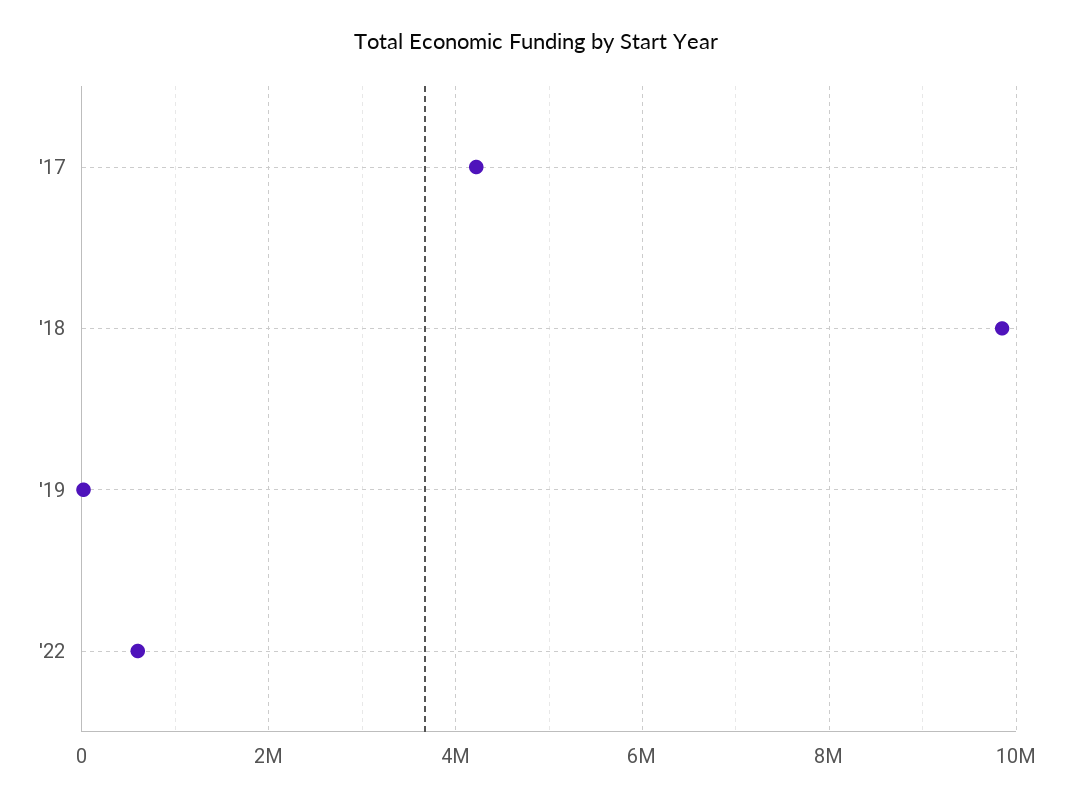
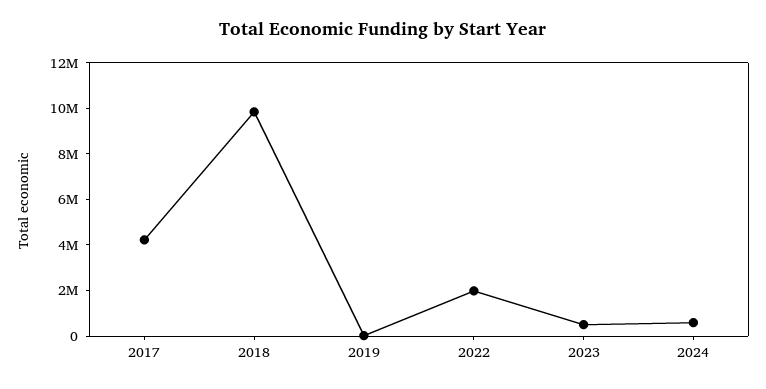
'22: 600000 -> 2000000
2023: none -> 500000
2024: none -> 500000

